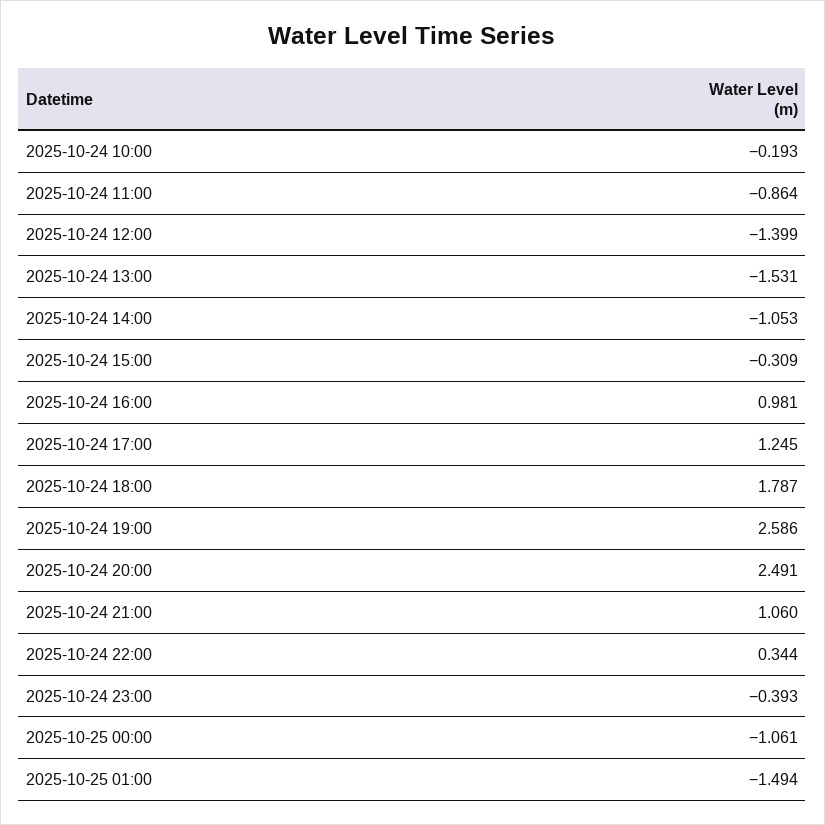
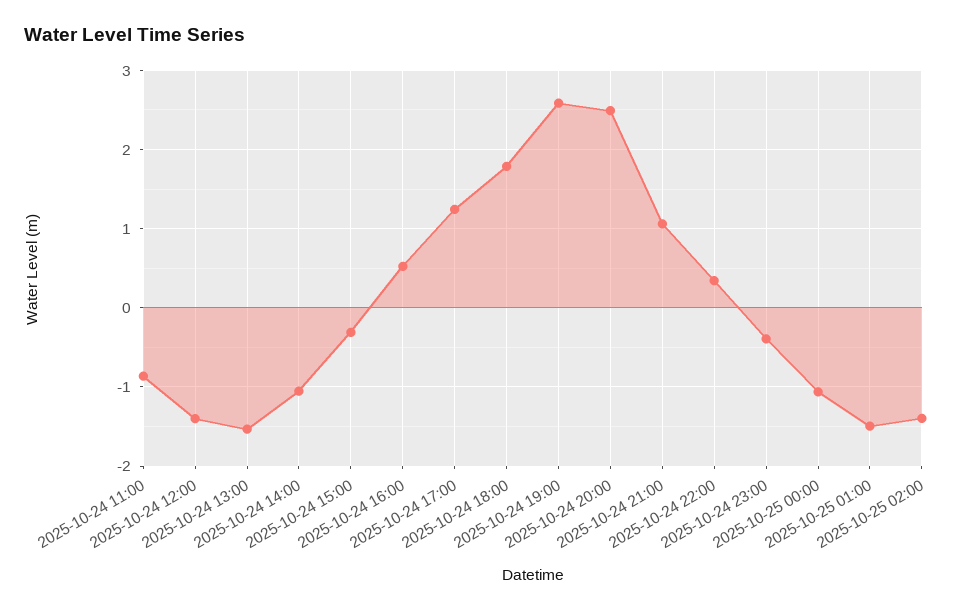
2025-10-24 10:00: -0.193 -> none
2025-10-24 16:00: 0.981 -> 0.5
2025-10-25 02:00: none -> -1.4

